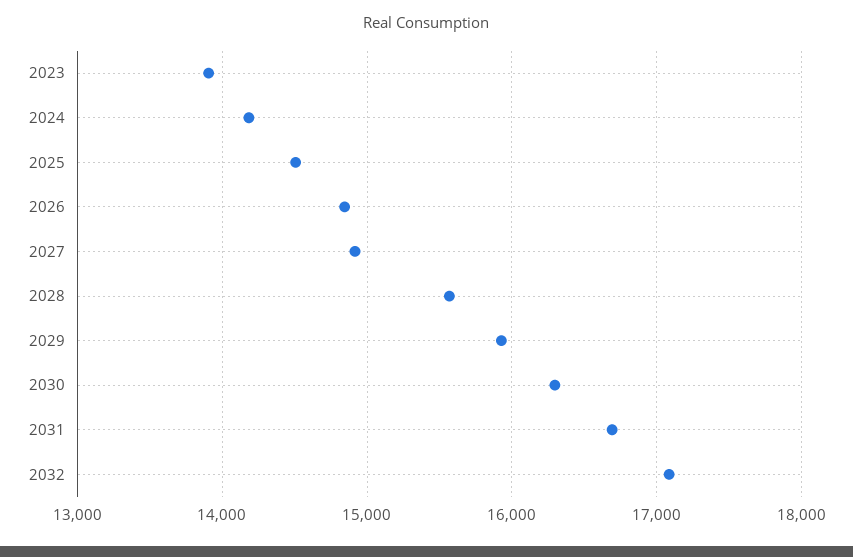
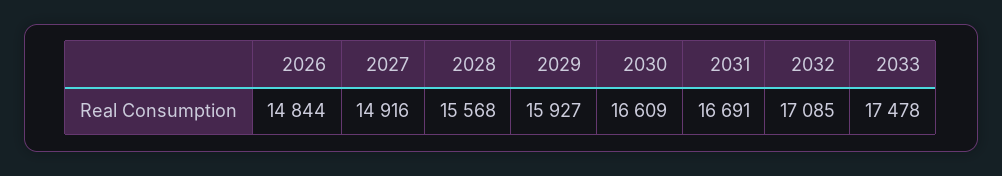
2023: 13900 -> none
2024: 14200 -> none
2025: 14500 -> none
2030: 16300 -> 16609
2033: none -> 17478

